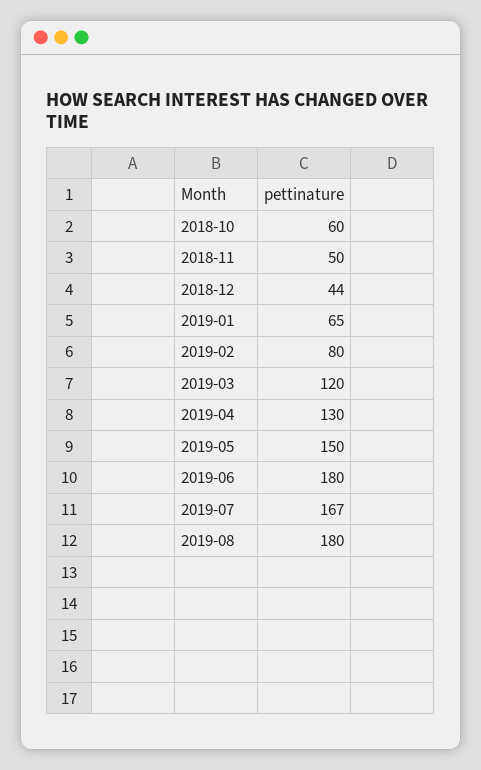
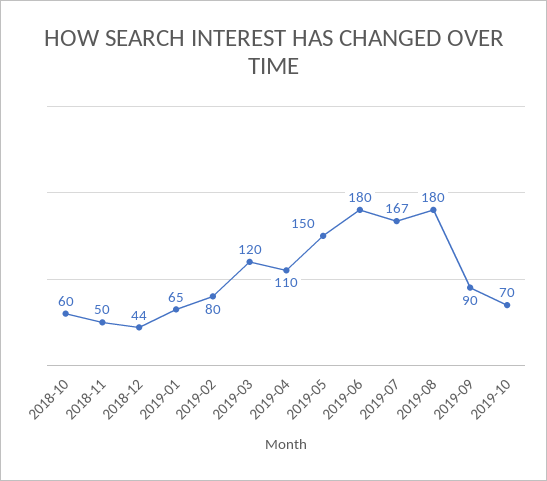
2019-04: 130 -> 110
2019-09: none -> 90
2019-10: none -> 70

